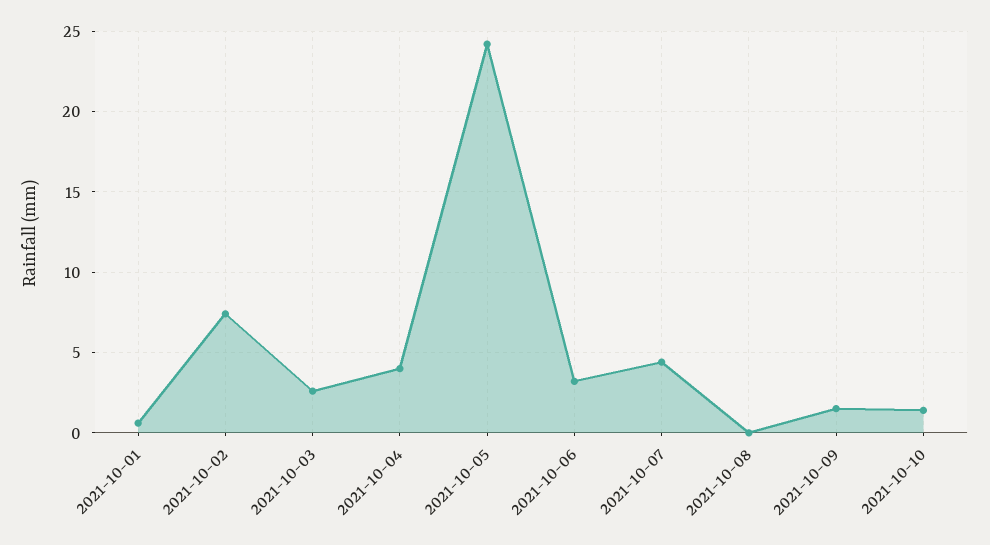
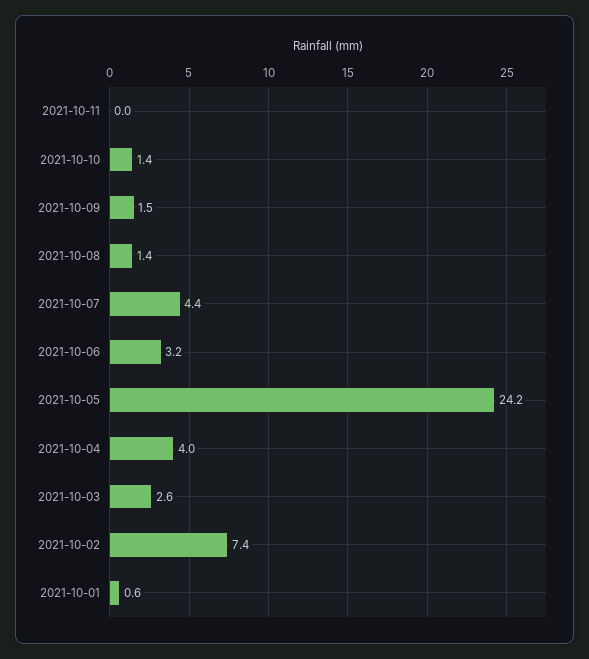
2021-10-08: 0 -> 1.4
2021-10-11: none -> 0

